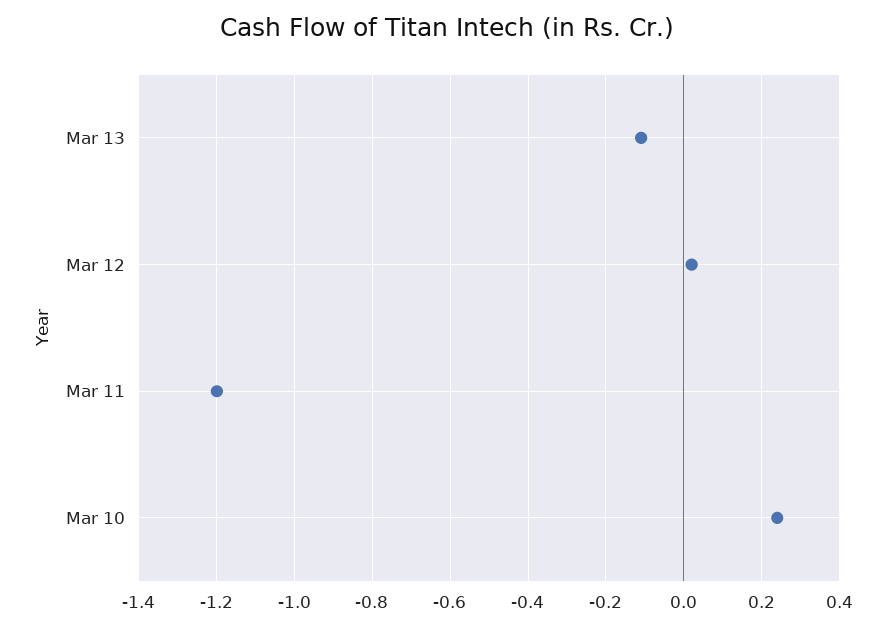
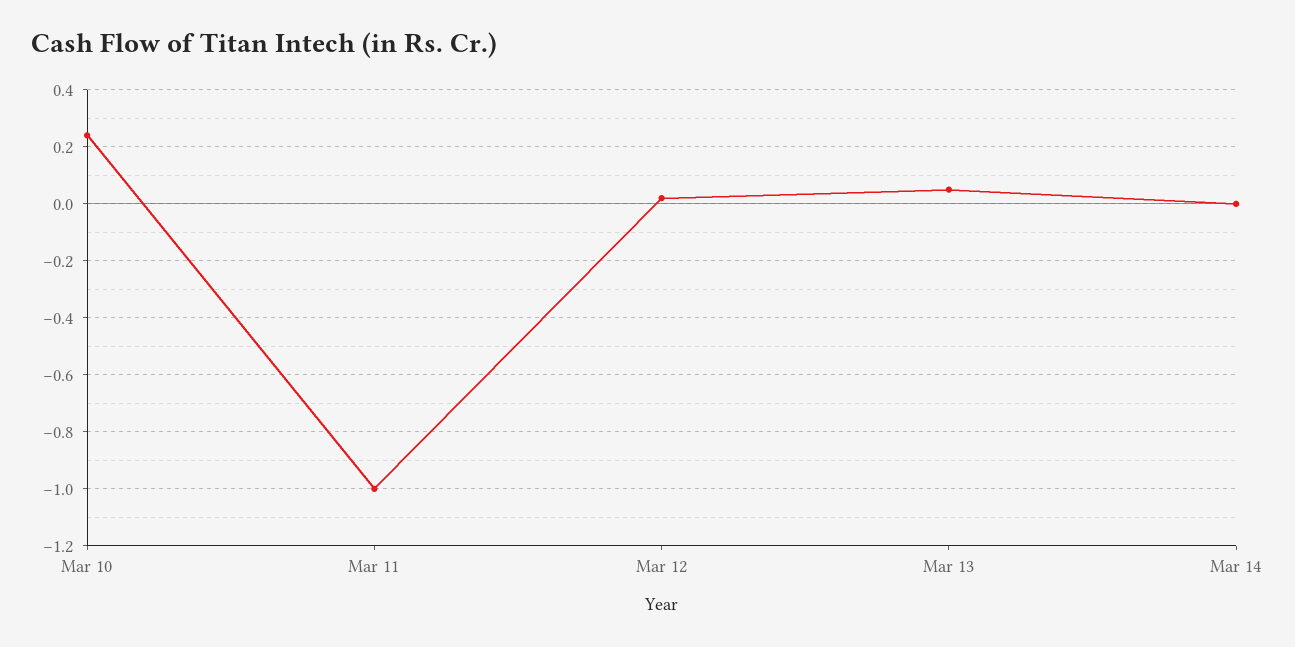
Mar 13: -0.1 -> 0.05
Mar 11: -1.2 -> -1
Mar 14: none -> 0

